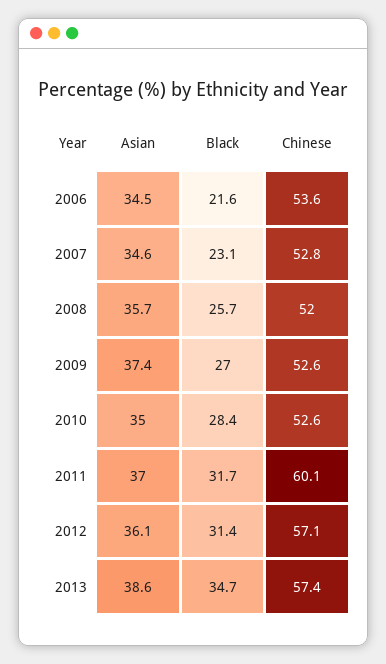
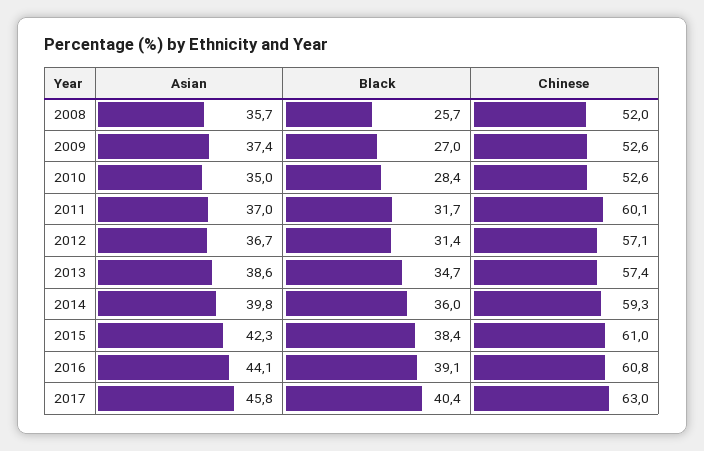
Asian, 2006: 34.5 -> none
Black, 2006: 21.6 -> none
Chinese, 2006: 53.6 -> none
Asian, 2007: 34.6 -> none
Black, 2007: 23.1 -> none
Chinese, 2007: 52.8 -> none
Asian, 2012: 36.1 -> 36.7
Asian, 2014: none -> 39.8
Black, 2014: none -> 36
Chinese, 2014: none -> 59.3
Asian, 2015: none -> 42.3
Black, 2015: none -> 38.4
Chinese, 2015: none -> 61
Asian, 2016: none -> 44.1
Black, 2016: none -> 39.1
Chinese, 2016: none -> 60.8
Asian, 2017: none -> 45.8
Black, 2017: none -> 40.4
Chinese, 2017: none -> 63

